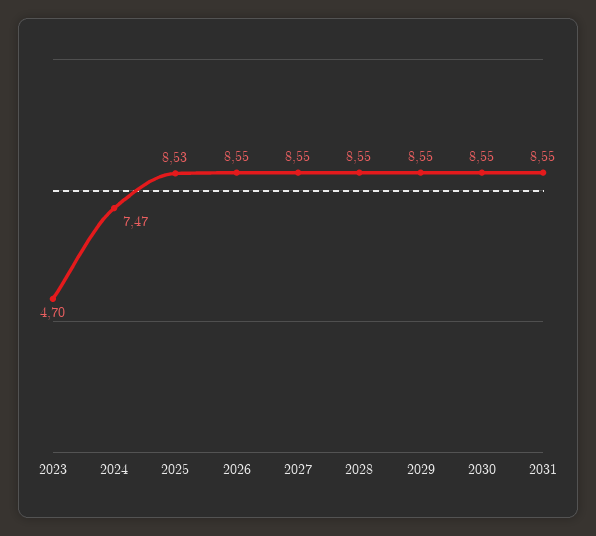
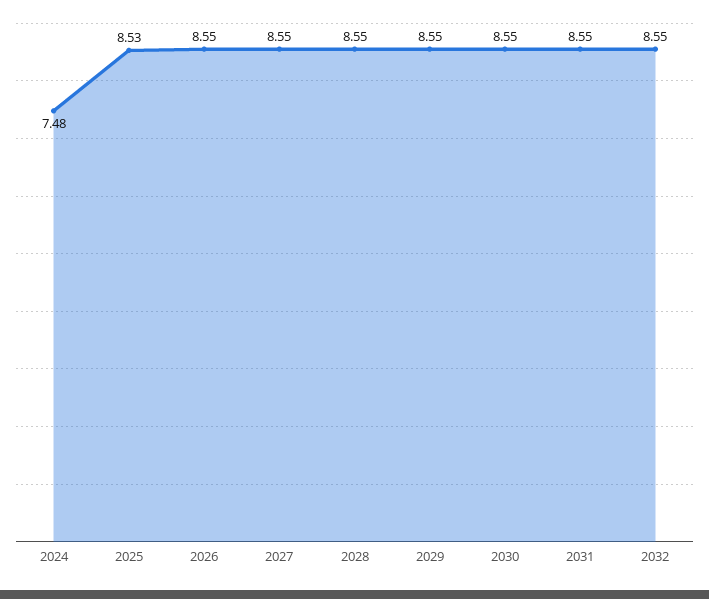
2023: 4.7 -> none
2024: 7.47 -> 7.48
2032: none -> 8.55

